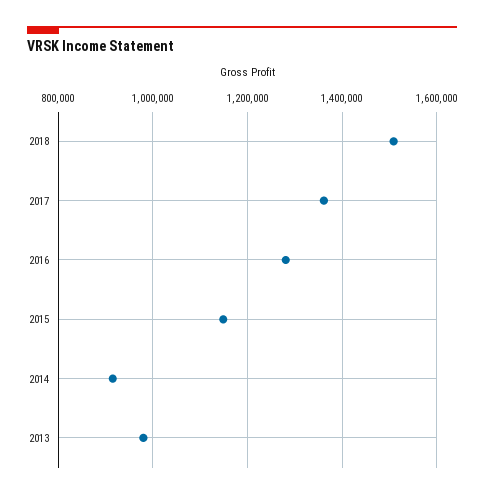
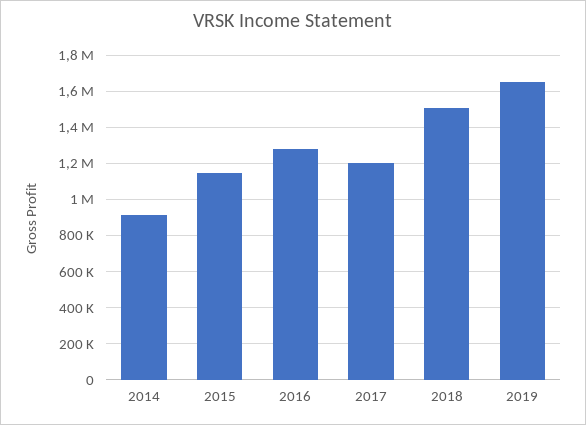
2017: 1360000 -> 1200000
2013: 980000 -> none
2019: none -> 1650000

